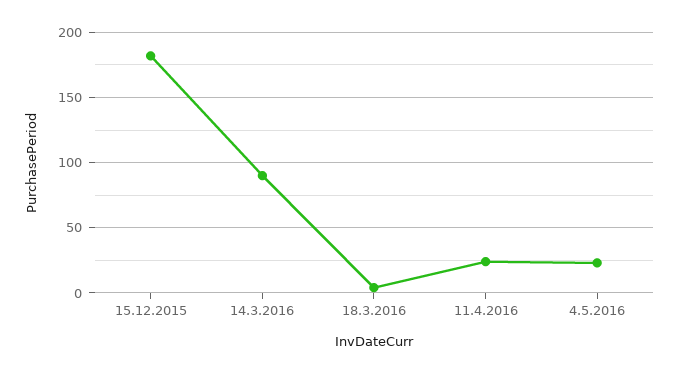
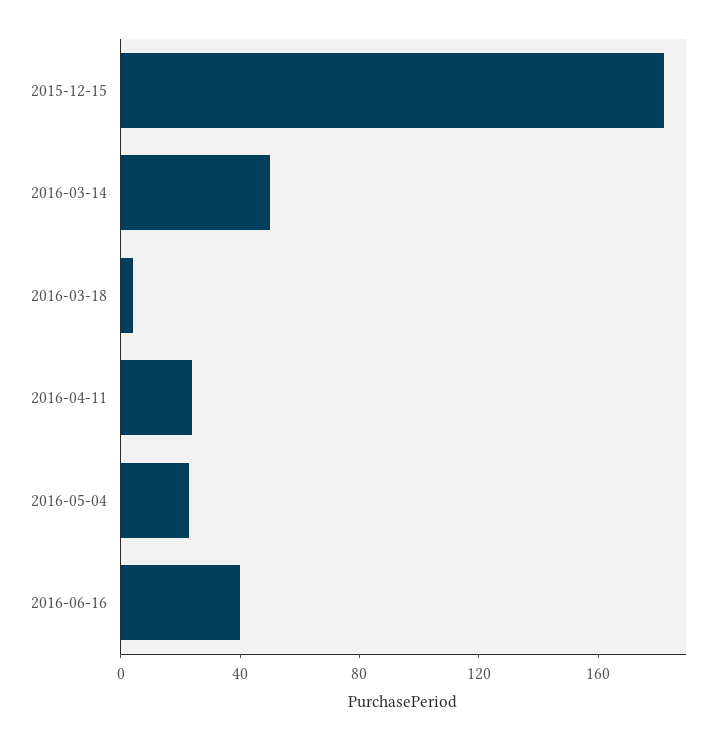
14.3.2016: 90 -> 50
2016-06-16: none -> 40

